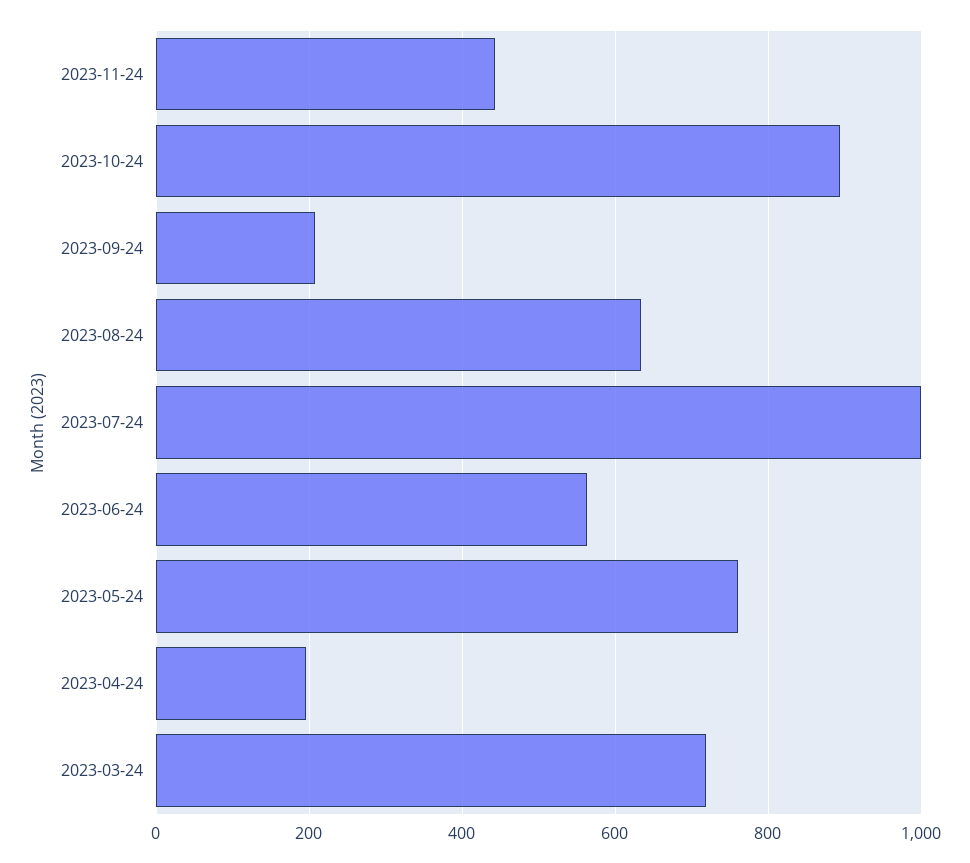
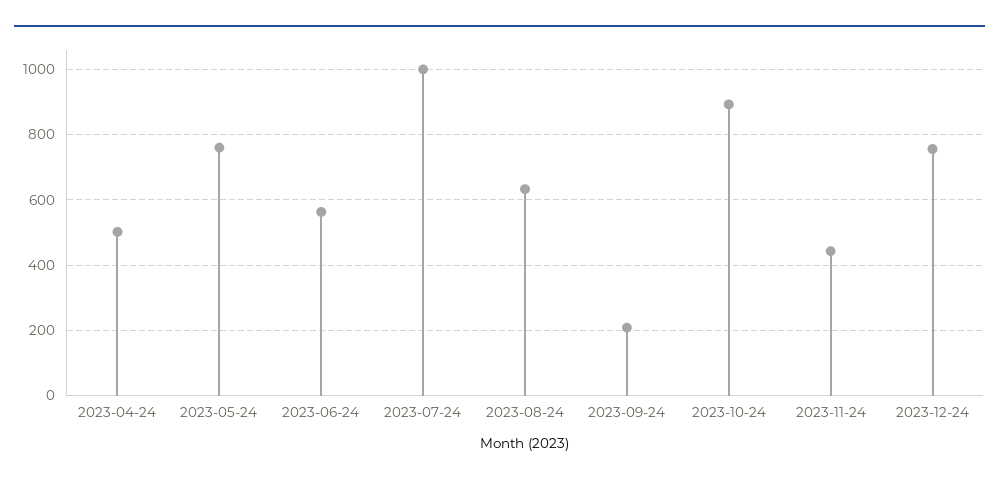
2023-04-24: 200 -> 500
2023-03-24: 720 -> none
2023-12-24: none -> 760

